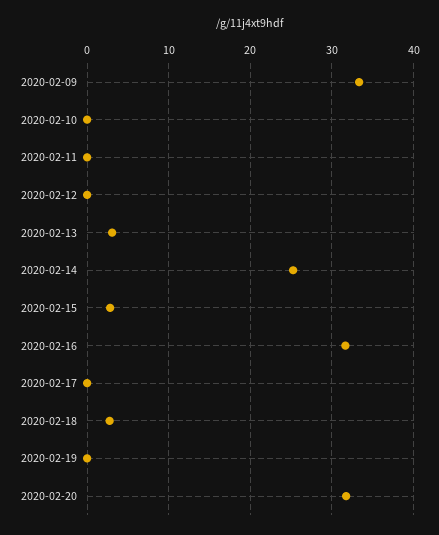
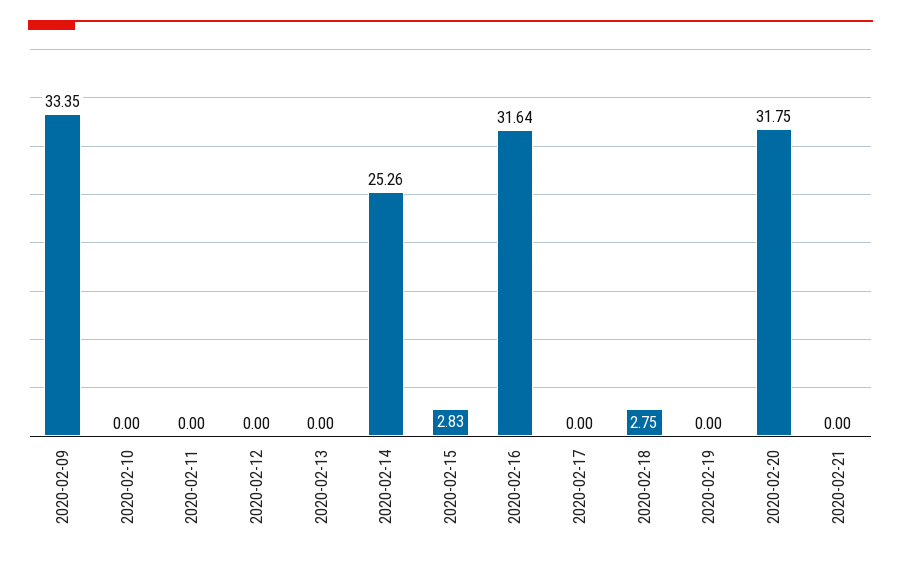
2020-02-13: 3 -> 0
2020-02-21: none -> 0

